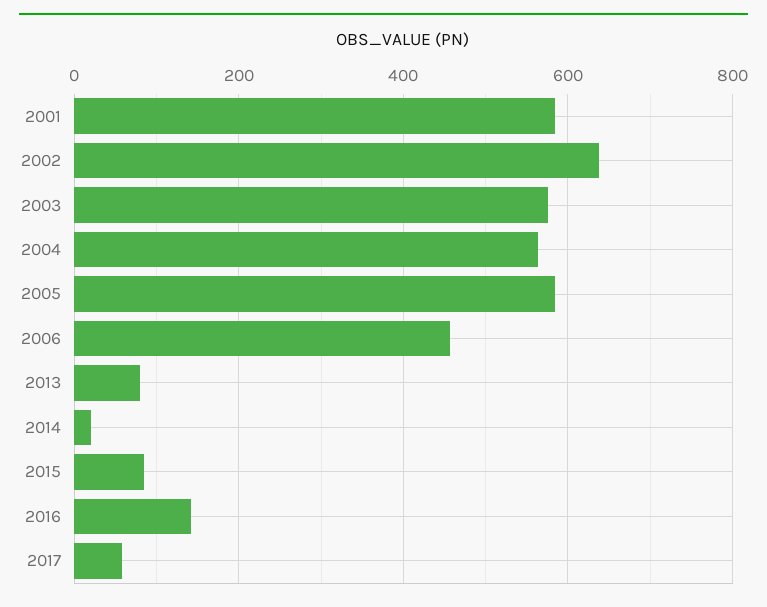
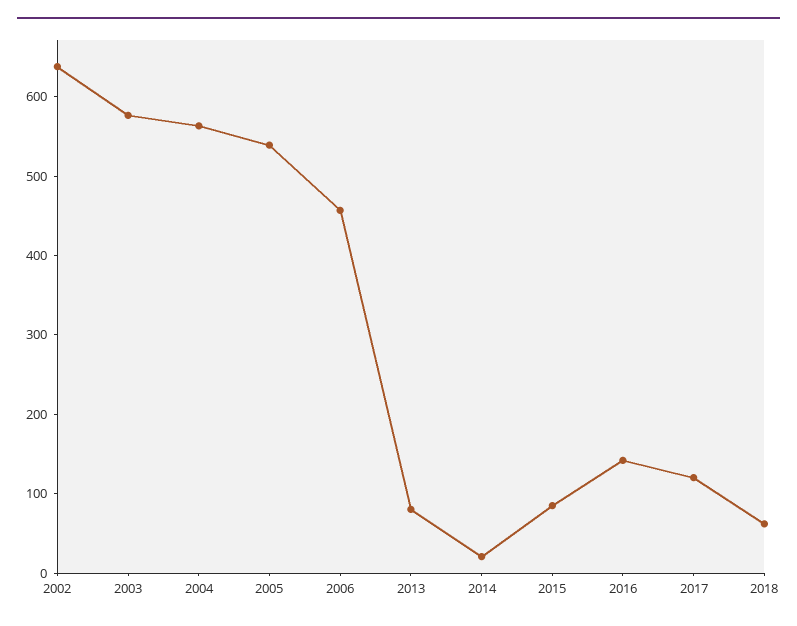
2001: 580 -> none
2005: 580 -> 540
2017: 60 -> 120
2018: none -> 60

